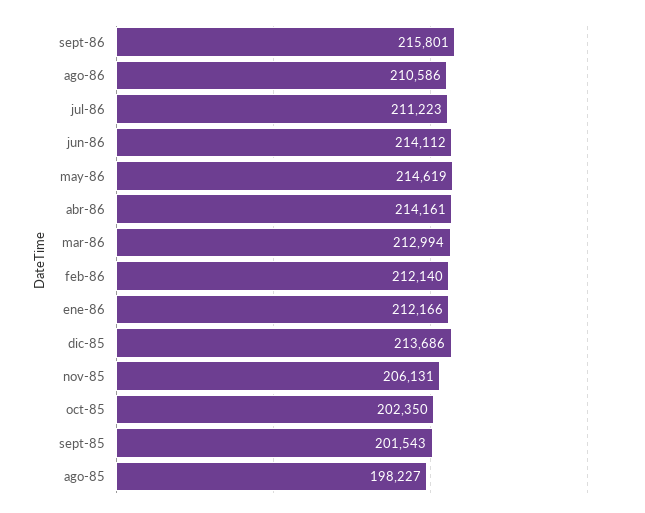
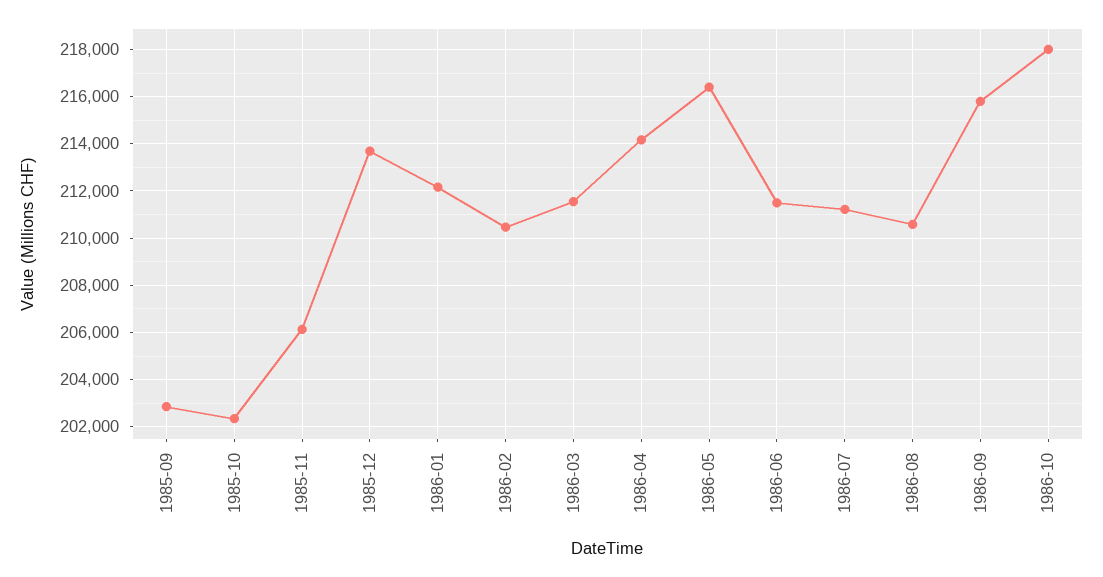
jun-86: 214112 -> 211500
may-86: 214619 -> 216500
mar-86: 212994 -> 211500
feb-86: 212140 -> 210500
sept-85: 201543 -> 203000
ago-85: 198227 -> none
1986-10: none -> 218000

